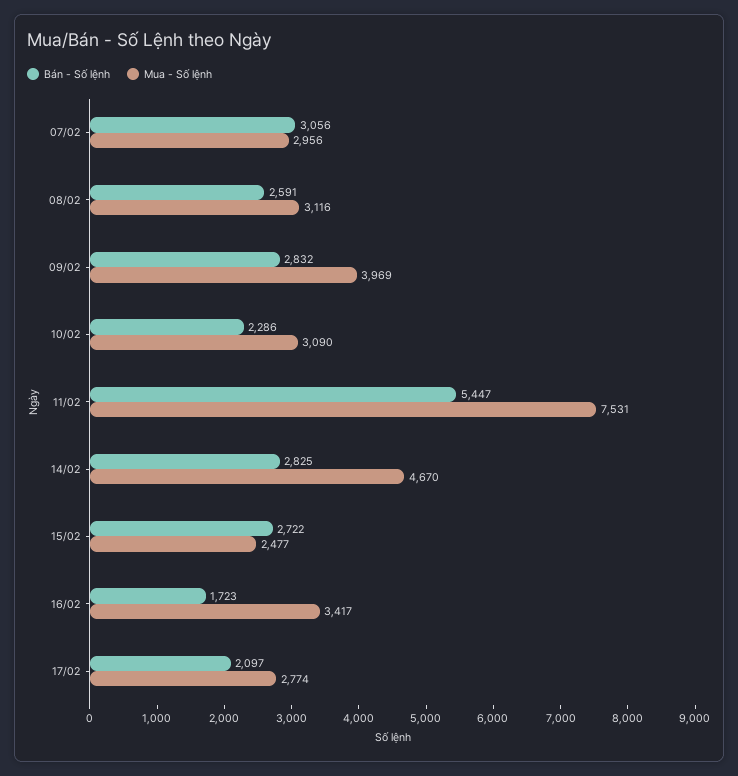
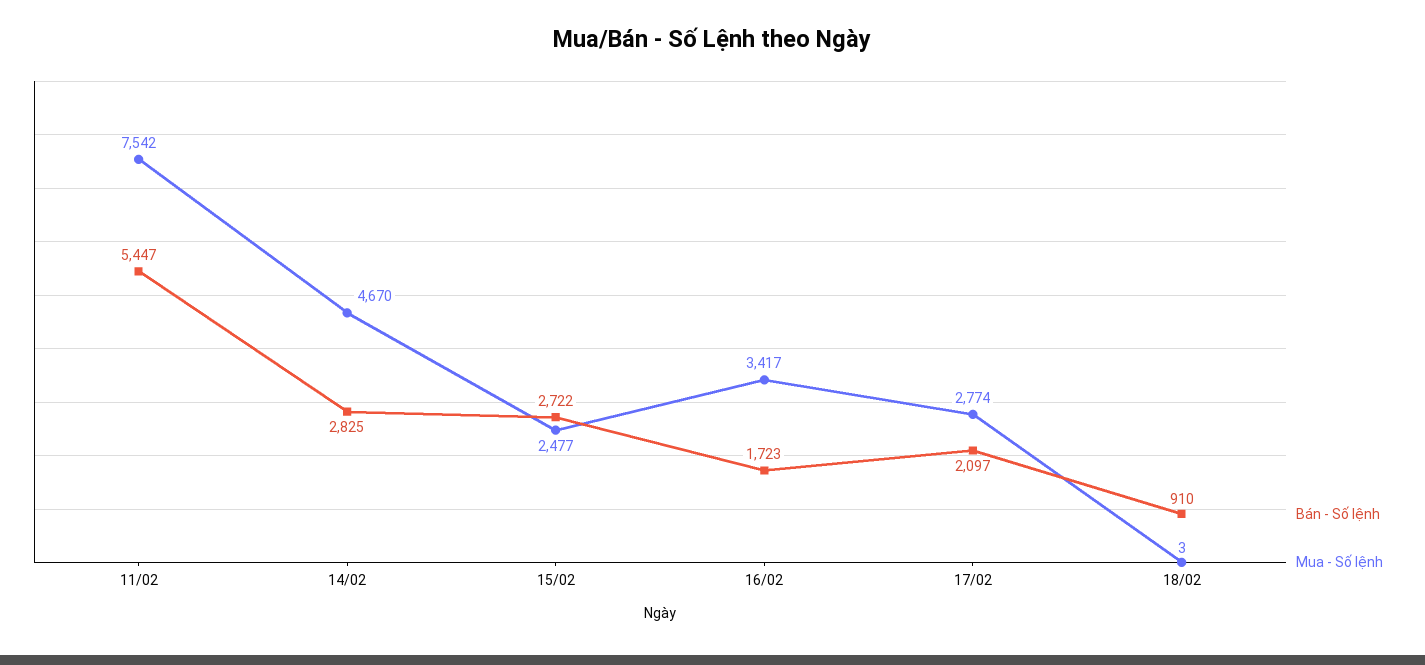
Bán - Số lệnh, 07/02: 3056 -> none
Mua - Số lệnh, 07/02: 2956 -> none
Bán - Số lệnh, 08/02: 2591 -> none
Mua - Số lệnh, 08/02: 3116 -> none
Bán - Số lệnh, 09/02: 2832 -> none
Mua - Số lệnh, 09/02: 3969 -> none
Bán - Số lệnh, 10/02: 2286 -> none
Mua - Số lệnh, 10/02: 3090 -> none
Mua - Số lệnh, 11/02: 7531 -> 7542
Bán - Số lệnh, 18/02: none -> 910
Mua - Số lệnh, 18/02: none -> 3

